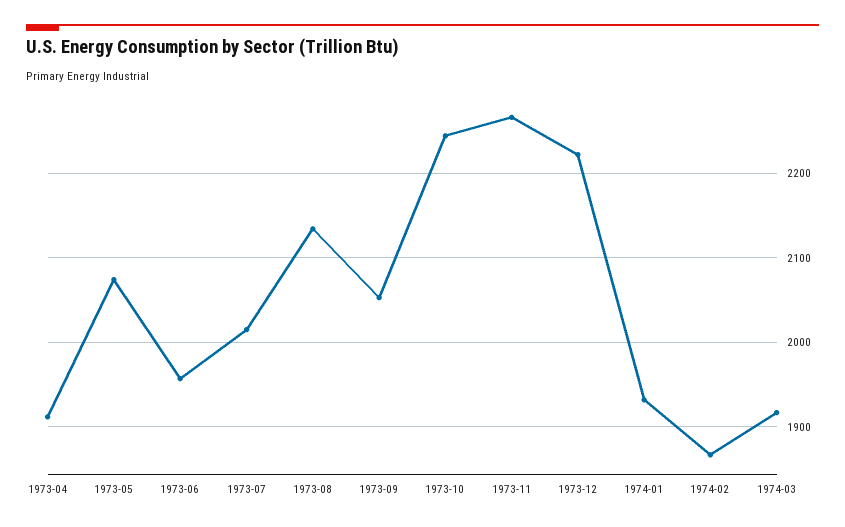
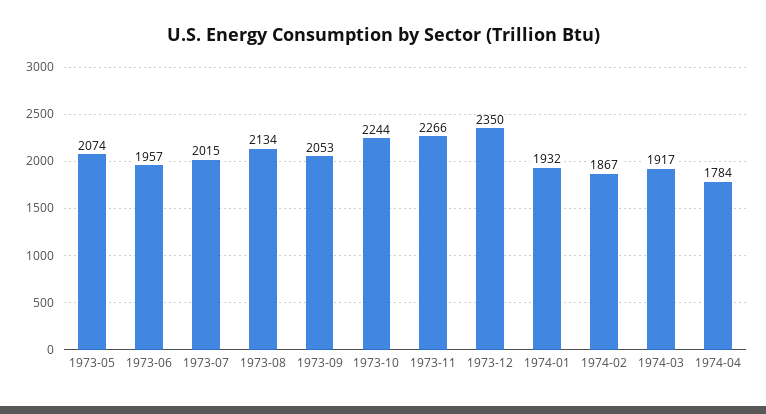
1973-04: 1910 -> none
1973-12: 2220 -> 2350
1974-04: none -> 1784

